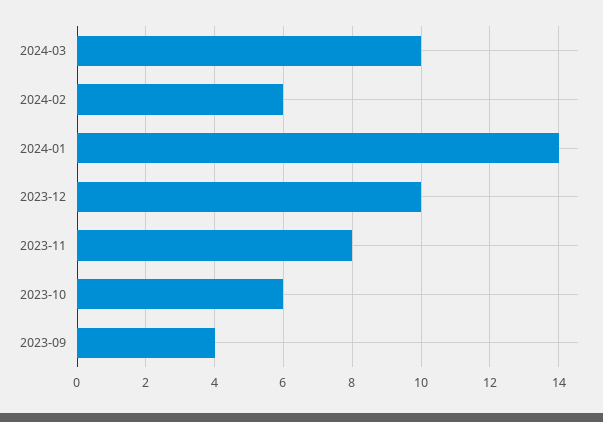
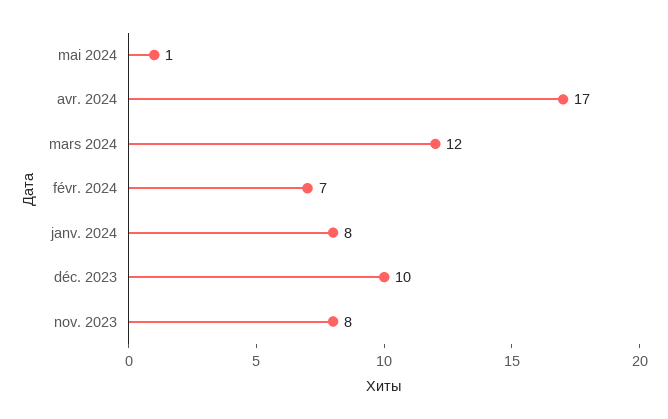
2024-03: 10 -> 12
2024-02: 6 -> 7
2024-01: 14 -> 8
2023-10: 6 -> none
2023-09: 4 -> none
mai 2024: none -> 1
avr. 2024: none -> 17

